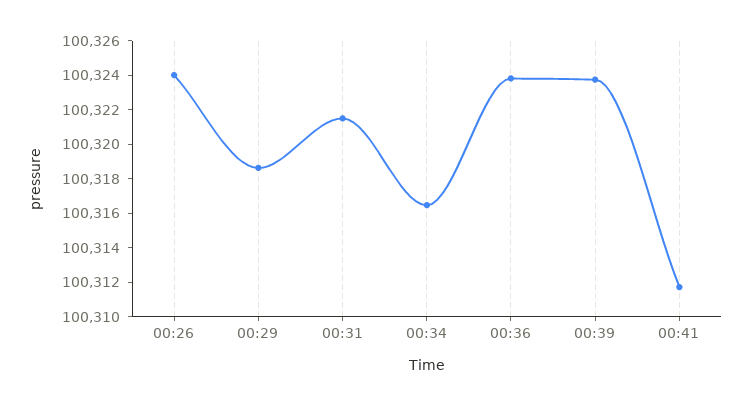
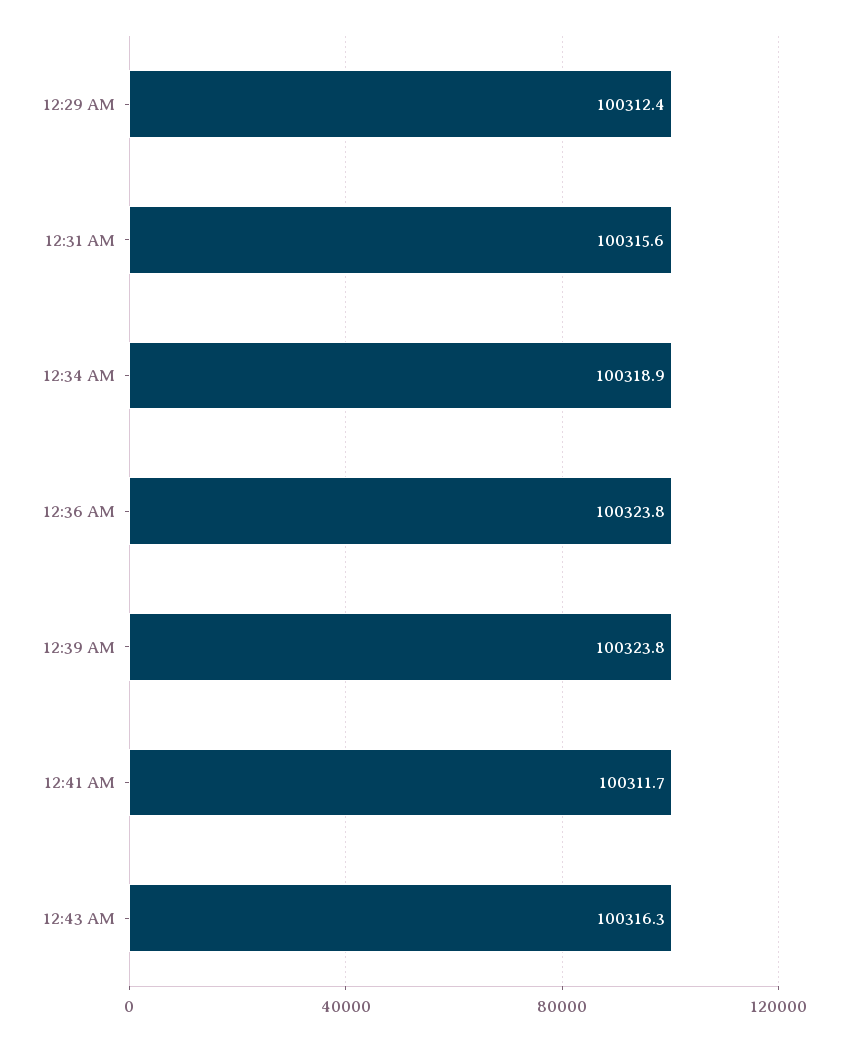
00:26: 100324 -> none
00:29: 100318.5 -> 100312.4
00:31: 100321.5 -> 100315.6
00:34: 100316.5 -> 100318.9
12:43 AM: none -> 100316.3

